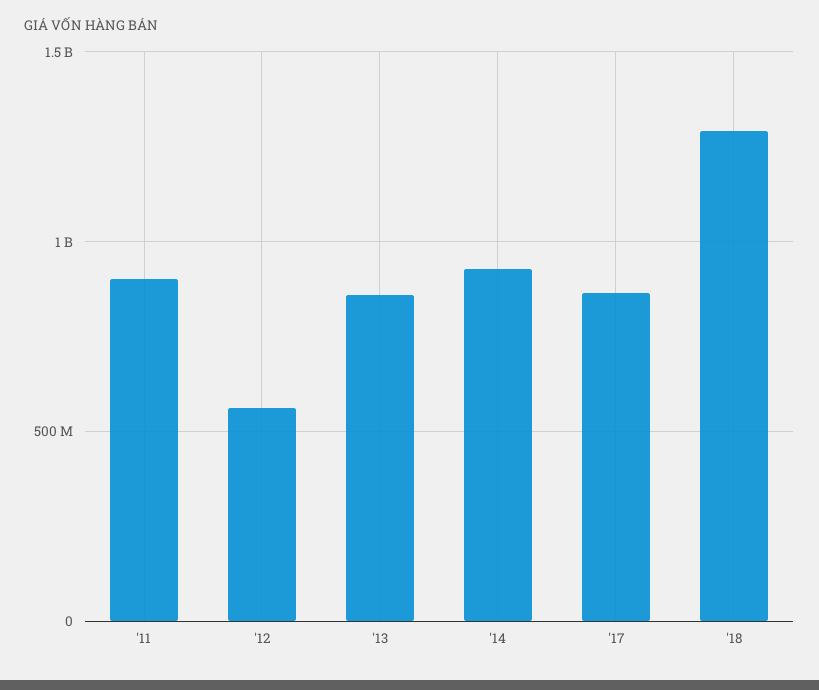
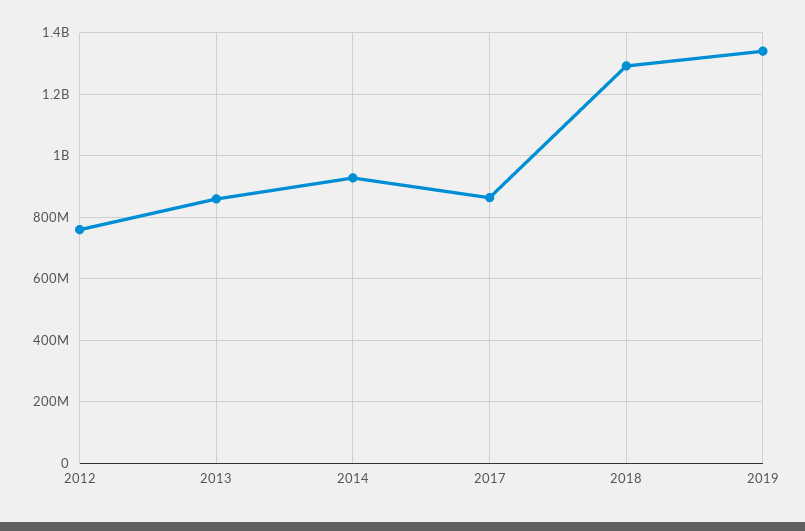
'11: 900000000 -> none
'12: 550000000 -> 760000000
2019: none -> 1340000000

